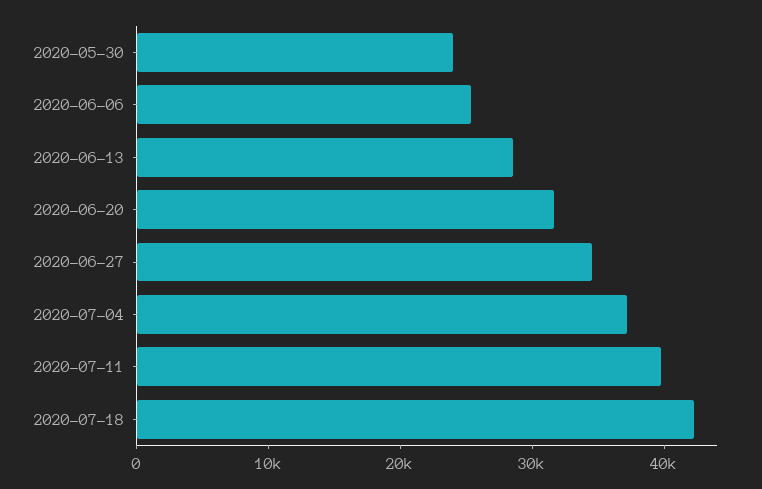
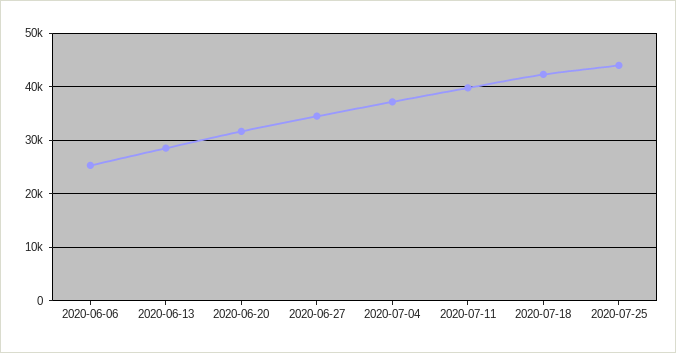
2020-05-30: 24000 -> none
2020-07-25: none -> 44000

